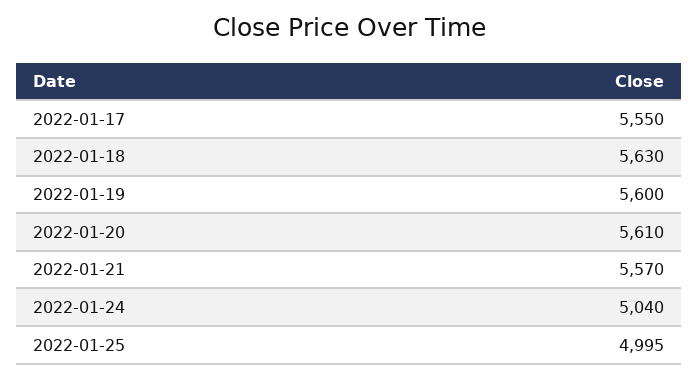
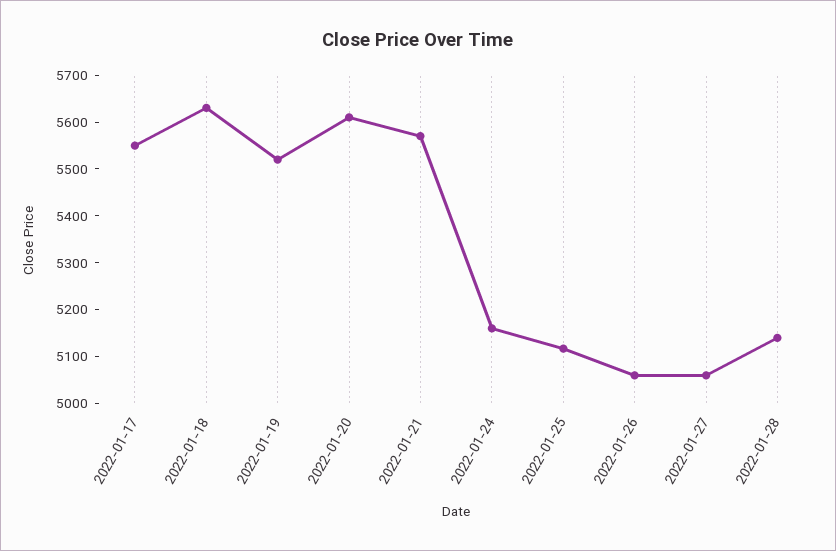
2022-01-19: 5600 -> 5520
2022-01-24: 5040 -> 5160
2022-01-25: 4995 -> 5120
2022-01-26: none -> 5060
2022-01-27: none -> 5060
2022-01-28: none -> 5140

